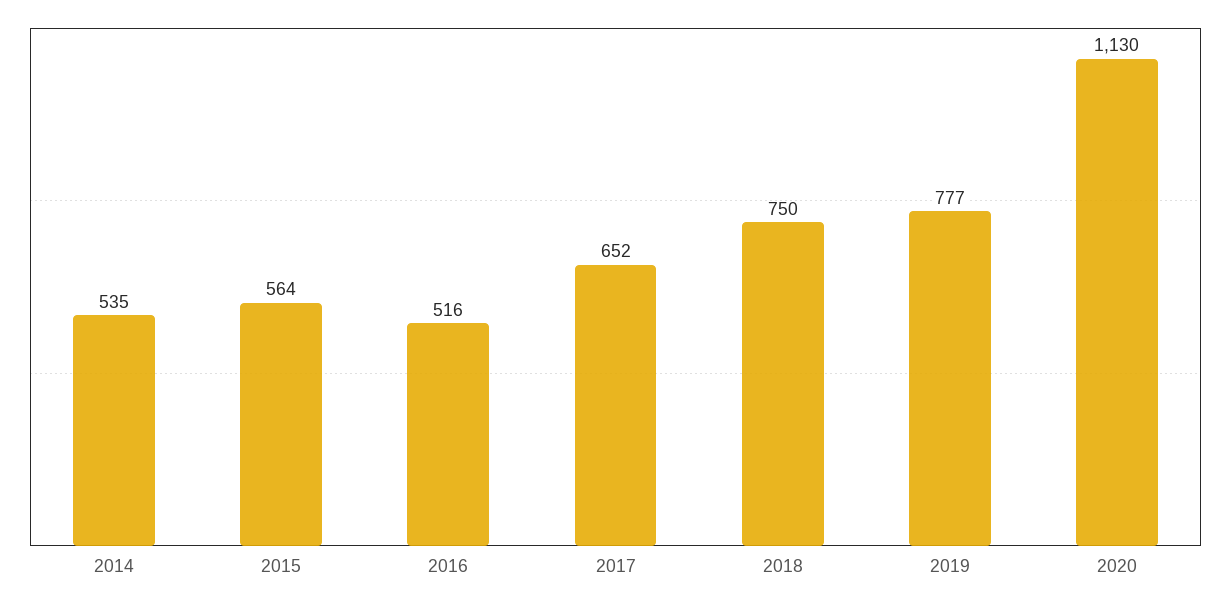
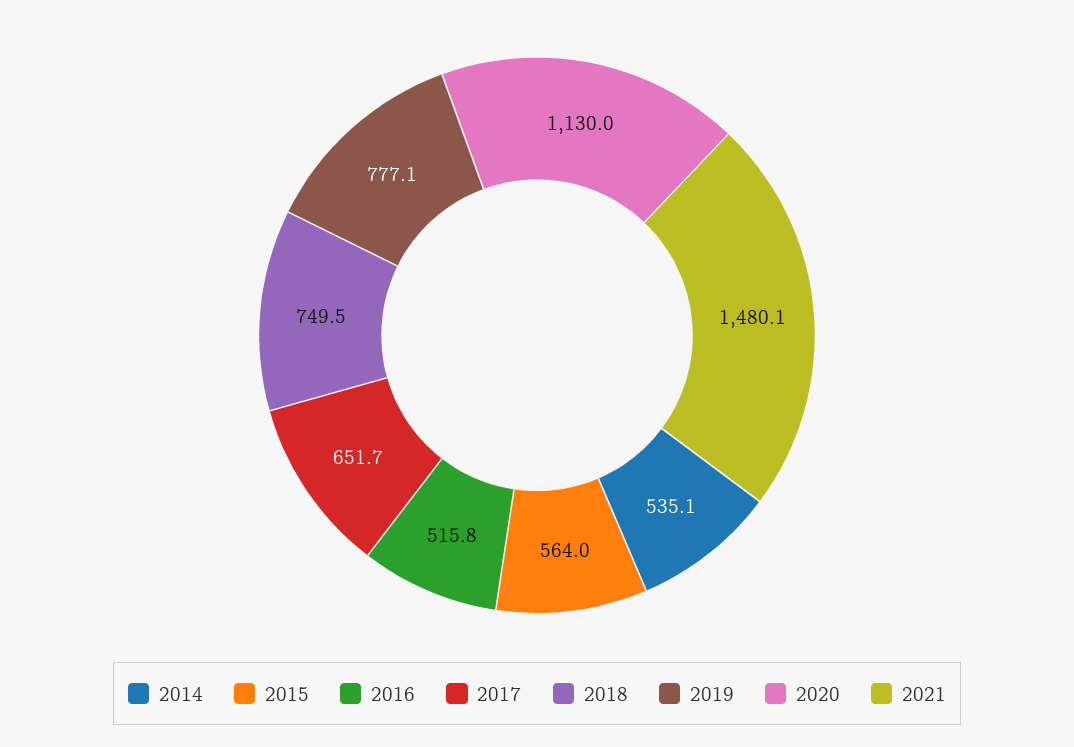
2021: none -> 1480.1

